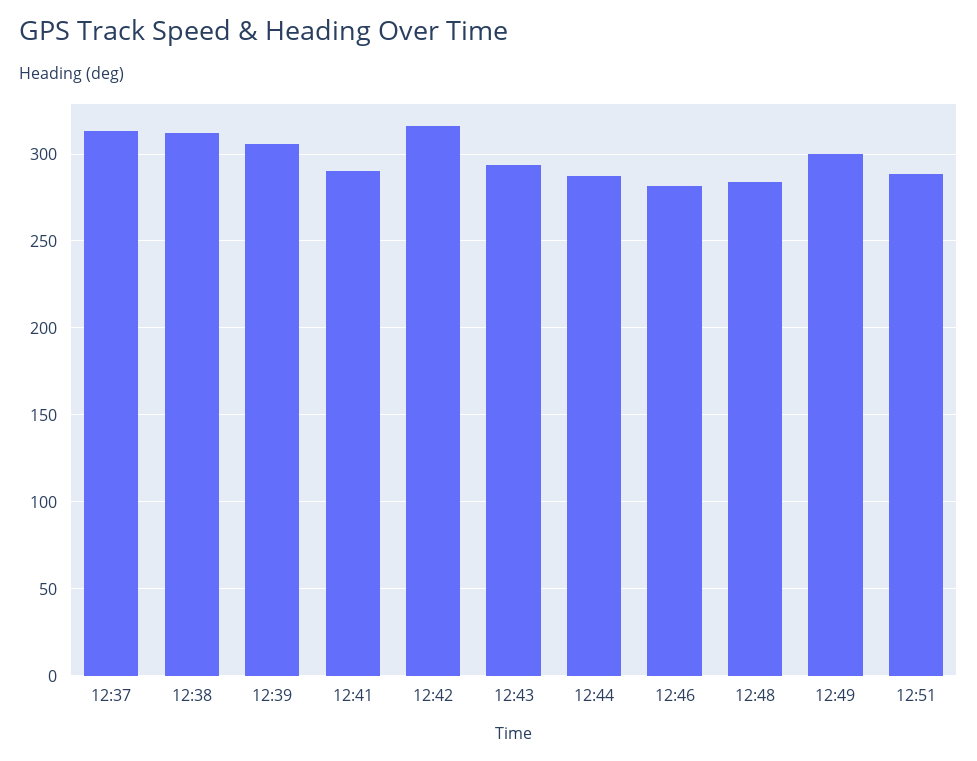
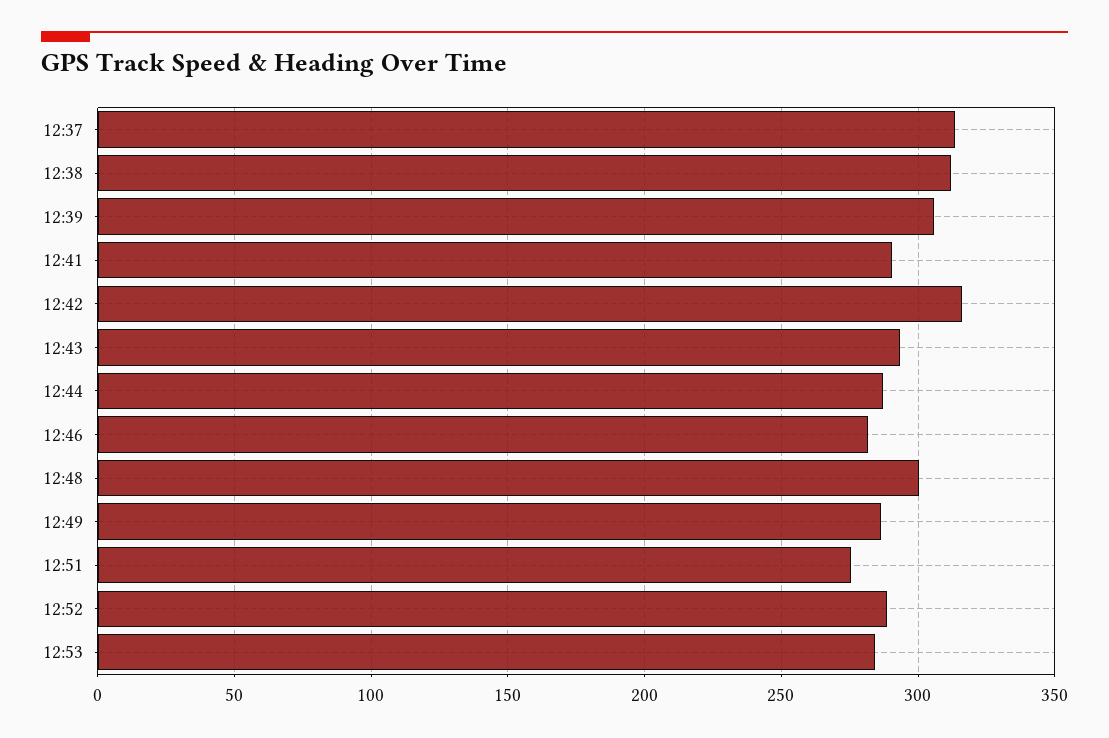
12:48: 285 -> 300
12:49: 300 -> 285
12:51: 290 -> 275
12:52: none -> 290
12:53: none -> 285

